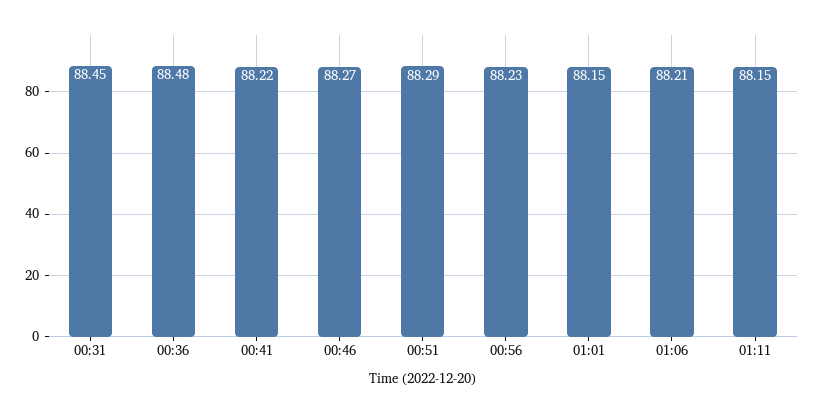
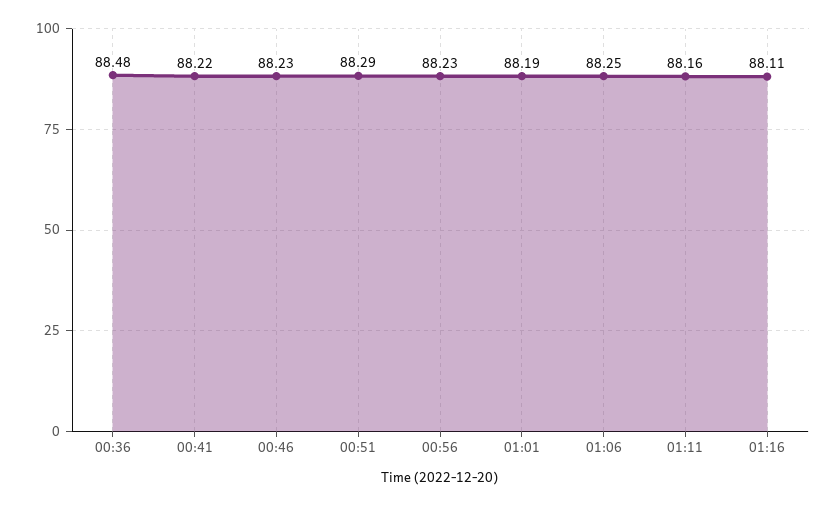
00:31: 88.45 -> none
00:46: 88.27 -> 88.23
01:01: 88.15 -> 88.19
01:06: 88.21 -> 88.25
01:11: 88.15 -> 88.16
01:16: none -> 88.11

